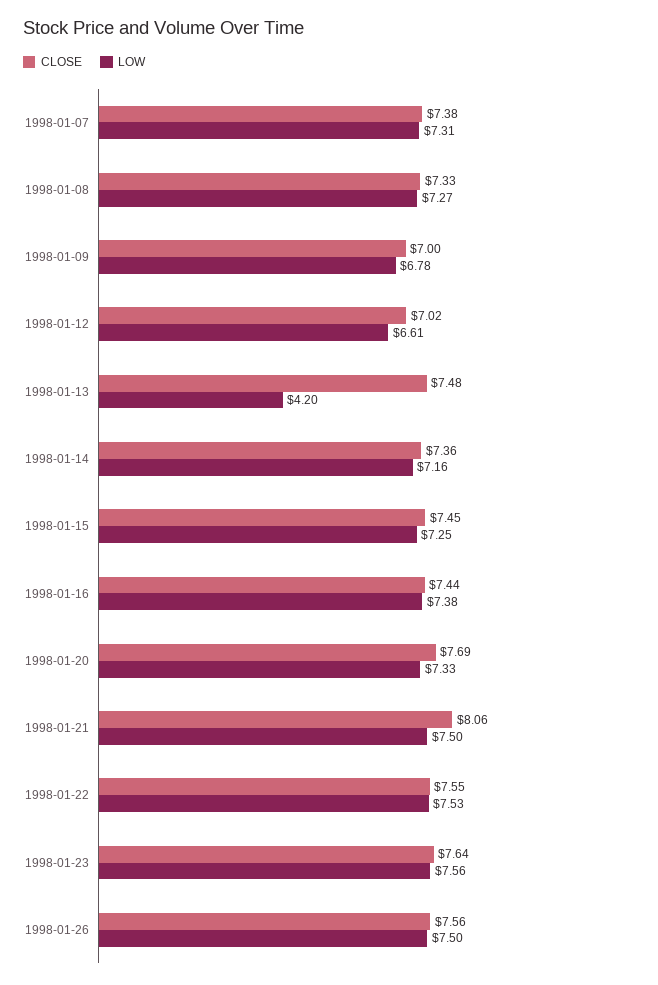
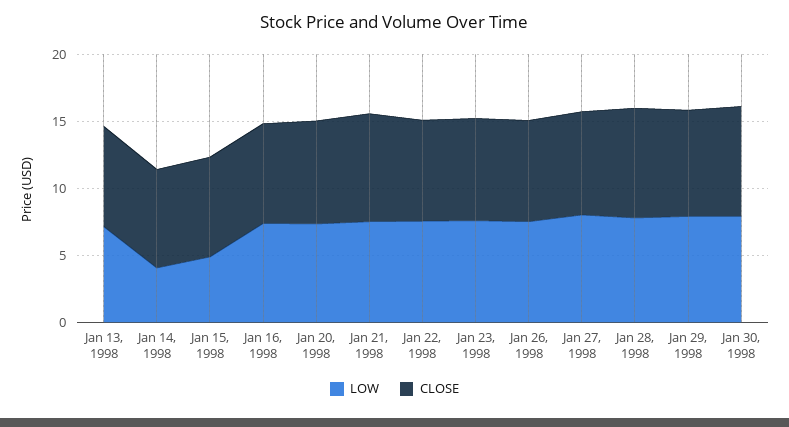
CLOSE, 1998-01-07: 7.38 -> none
LOW, 1998-01-07: 7.31 -> none
CLOSE, 1998-01-08: 7.33 -> none
LOW, 1998-01-08: 7.27 -> none
CLOSE, 1998-01-09: 7 -> none
LOW, 1998-01-09: 6.78 -> none
CLOSE, 1998-01-12: 7.02 -> none
LOW, 1998-01-12: 6.61 -> none
LOW, 1998-01-13: 4.2 -> 7
LOW, 1998-01-14: 7.16 -> 4
LOW, 1998-01-15: 7.25 -> 5
LOW, Jan 27, 1998: none -> 8
CLOSE, Jan 27, 1998: none -> 8
LOW, Jan 28, 1998: none -> 8
CLOSE, Jan 28, 1998: none -> 8
LOW, Jan 29, 1998: none -> 8
CLOSE, Jan 29, 1998: none -> 8
LOW, Jan 30, 1998: none -> 8
CLOSE, Jan 30, 1998: none -> 8

